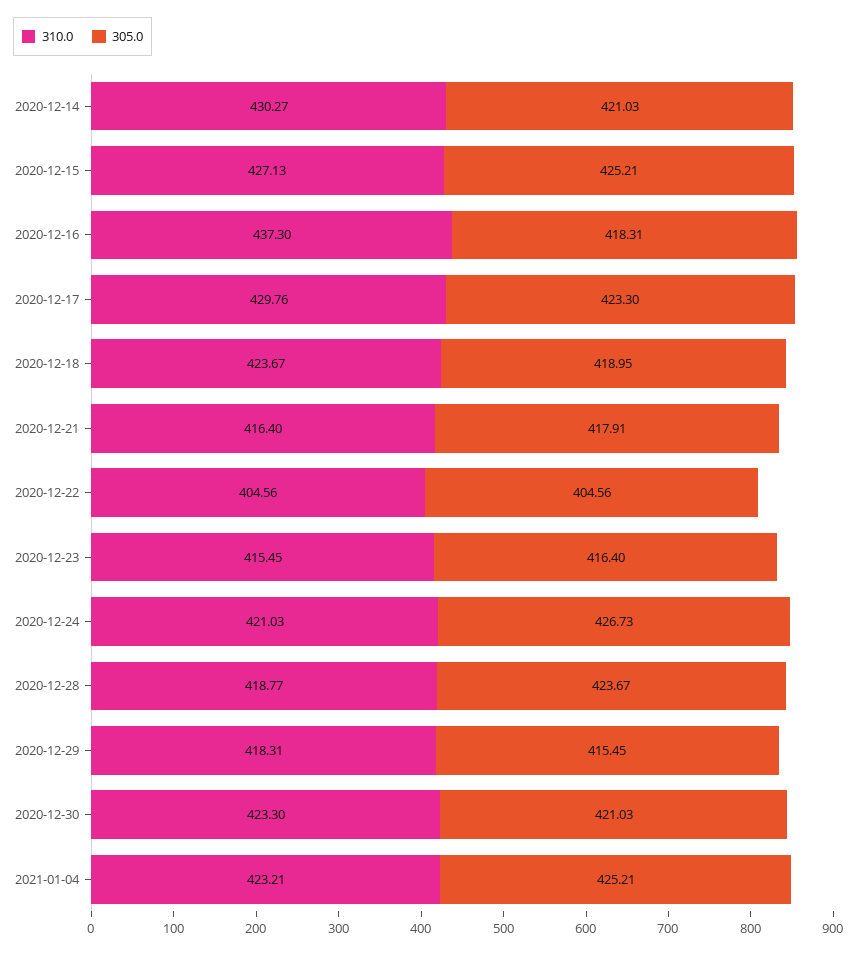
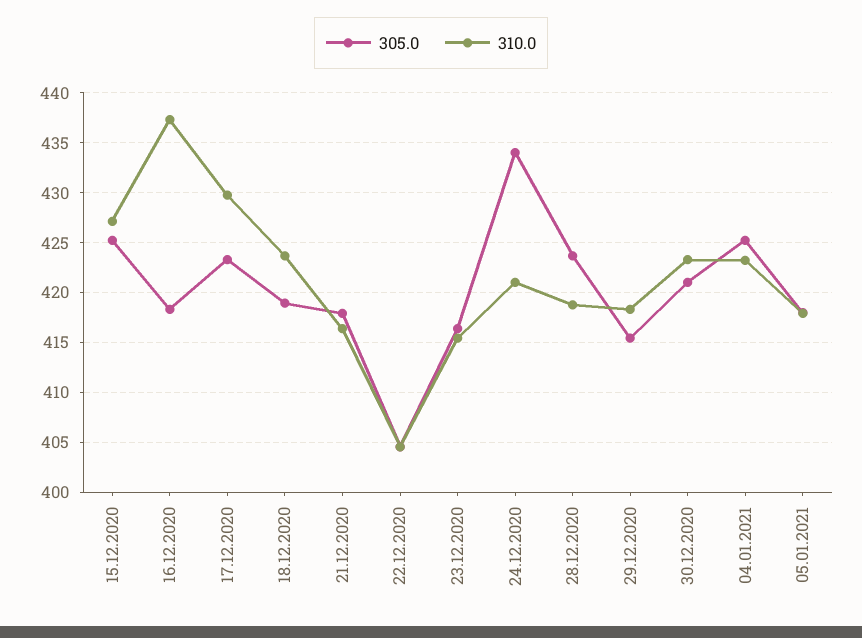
310.0, 2020-12-14: 430.27 -> none
305.0, 2020-12-14: 421.03 -> none
305.0, 2020-12-24: 426.73 -> 434
305.0, 05.01.2021: none -> 418
310.0, 05.01.2021: none -> 418

